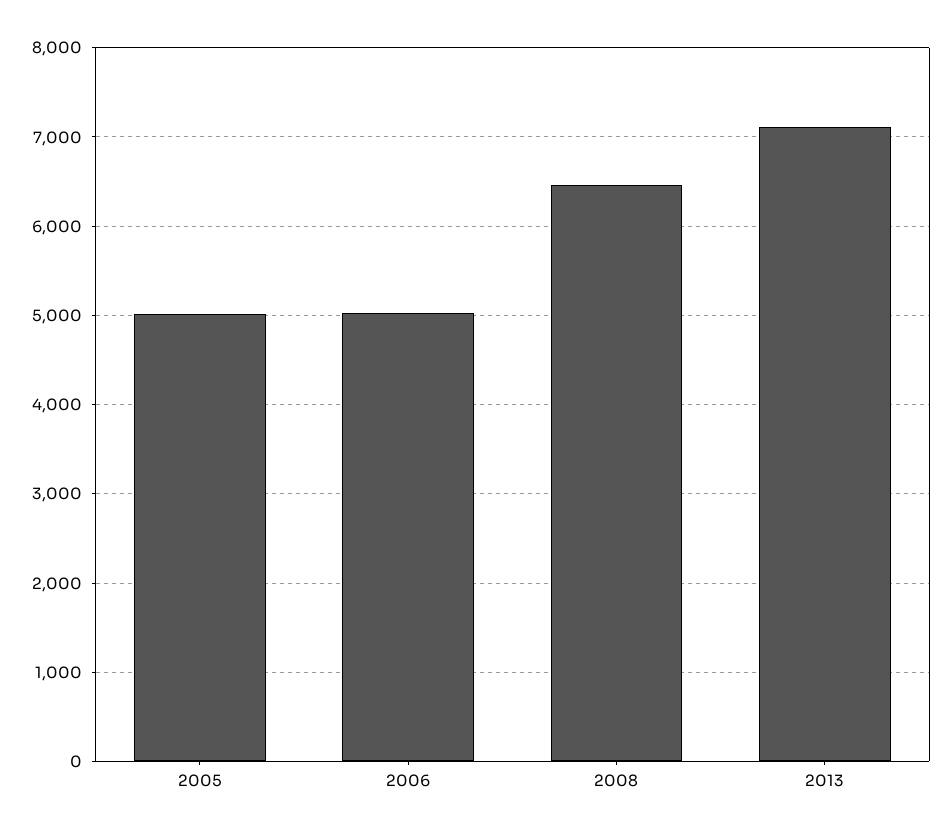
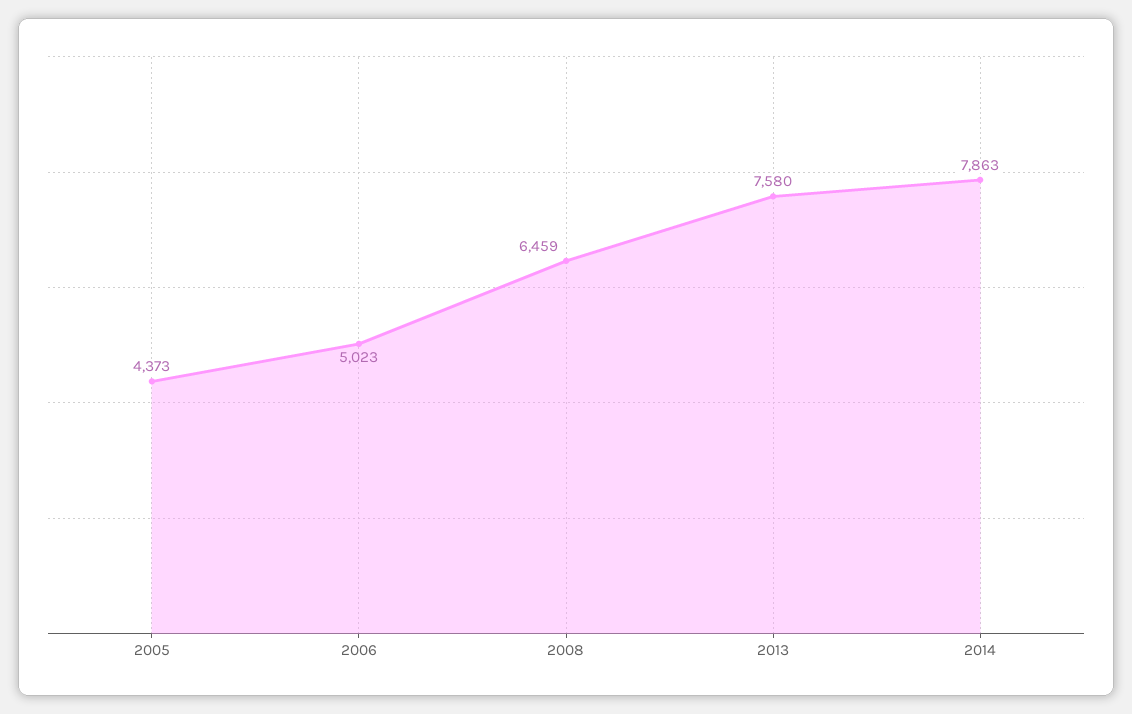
2005: 5000 -> 4373
2013: 7100 -> 7580
2014: none -> 7863

